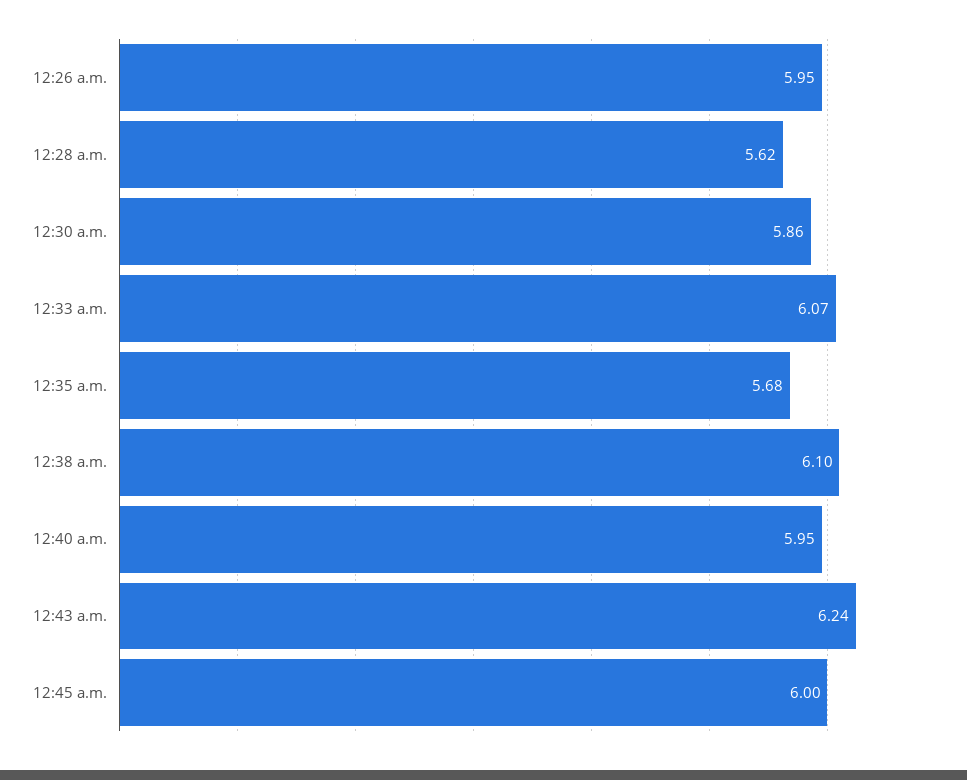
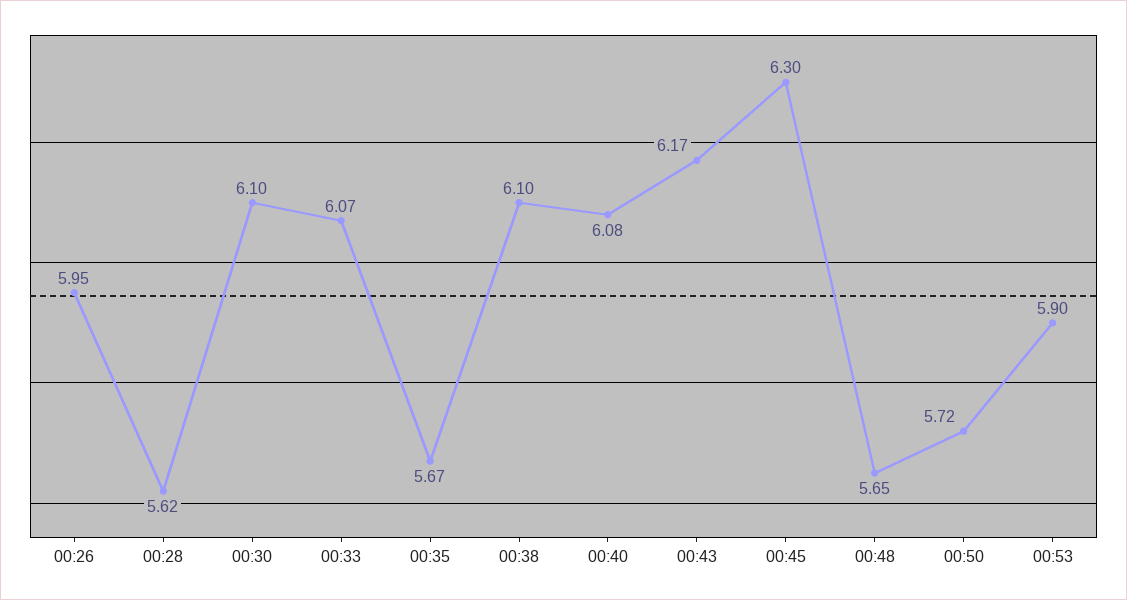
12:30 a.m.: 5.86 -> 6.1
12:35 a.m.: 5.68 -> 5.67
12:40 a.m.: 5.95 -> 6.08
12:43 a.m.: 6.24 -> 6.17
12:45 a.m.: 6 -> 6.3
00:48: none -> 5.65
00:50: none -> 5.72
00:53: none -> 5.9

